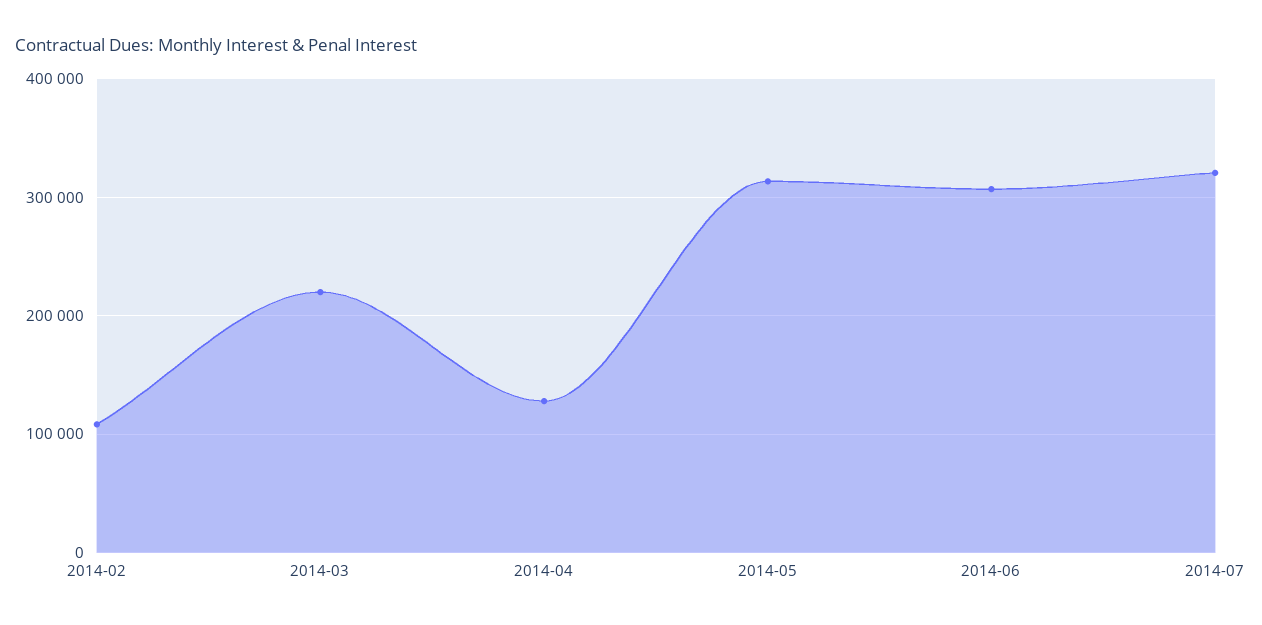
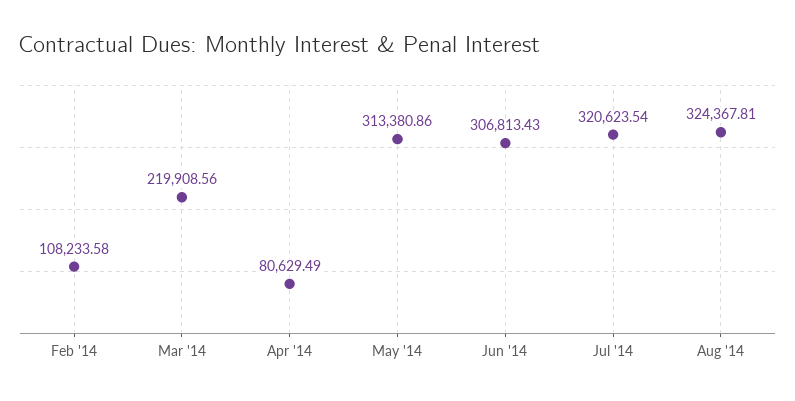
2014-04: 130000 -> 80629.49
Aug '14: none -> 324367.81

